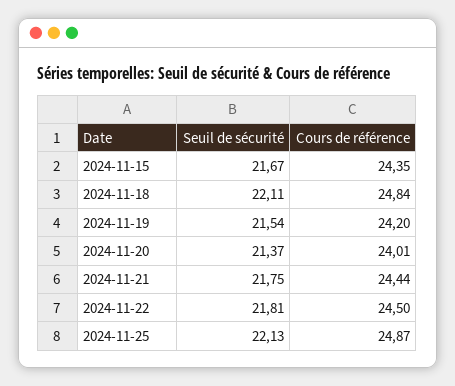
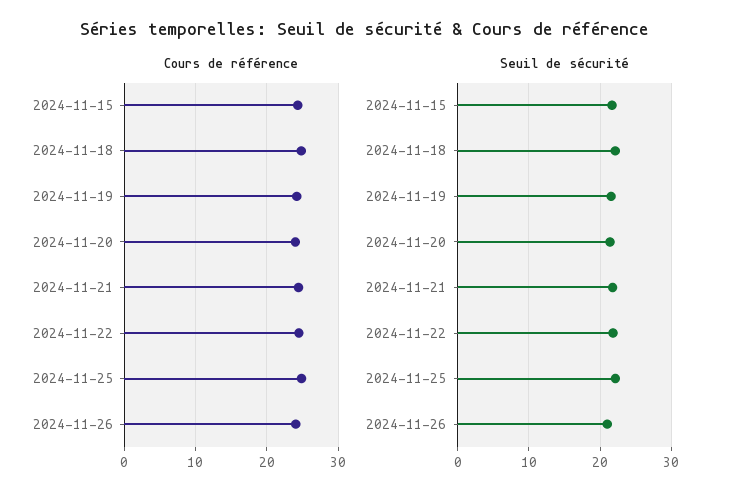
Cours de référence, 2024-11-26: none -> 24
Seuil de sécurité, 2024-11-26: none -> 21

